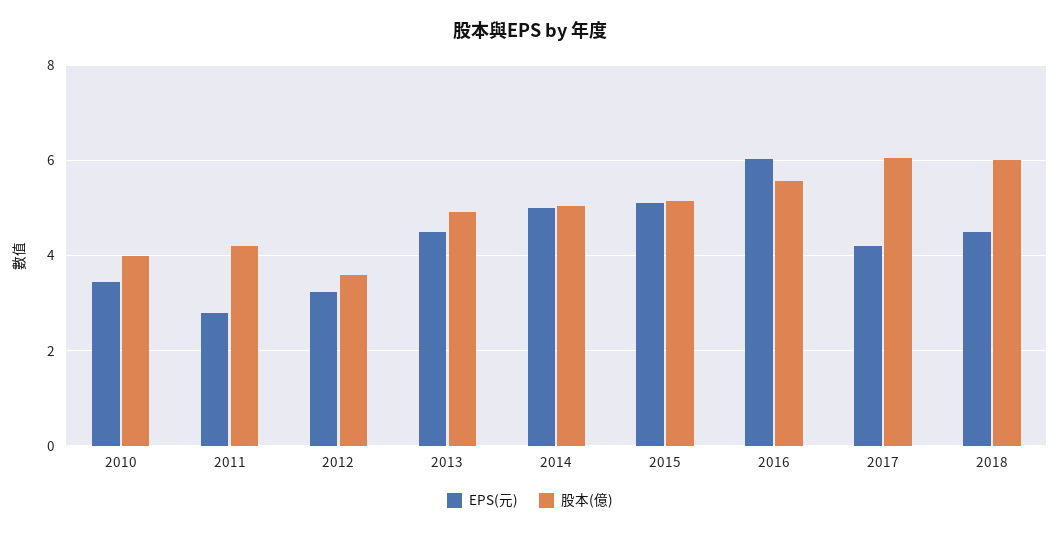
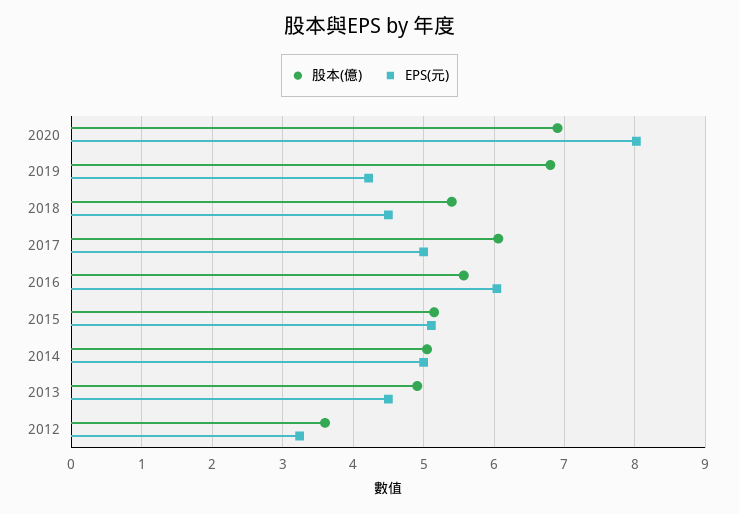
EPS(元), 2010: 3.4 -> none
股本(億), 2010: 4 -> none
EPS(元), 2011: 2.8 -> none
股本(億), 2011: 4.2 -> none
EPS(元), 2017: 4.2 -> 5
股本(億), 2018: 6 -> 5.4
股本(億), 2020: none -> 6.9
EPS(元), 2020: none -> 8
股本(億), 2019: none -> 6.8
EPS(元), 2019: none -> 4.2

